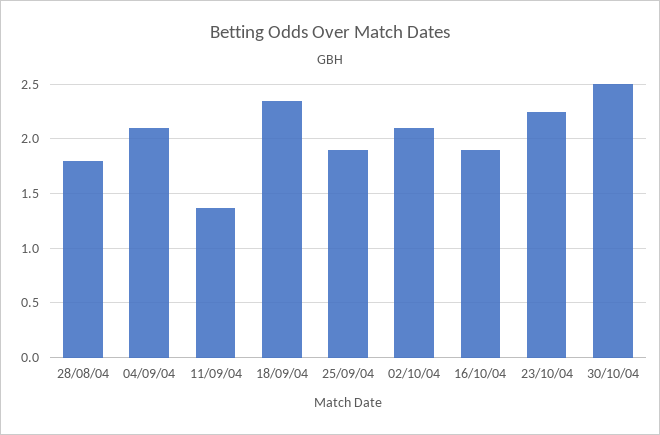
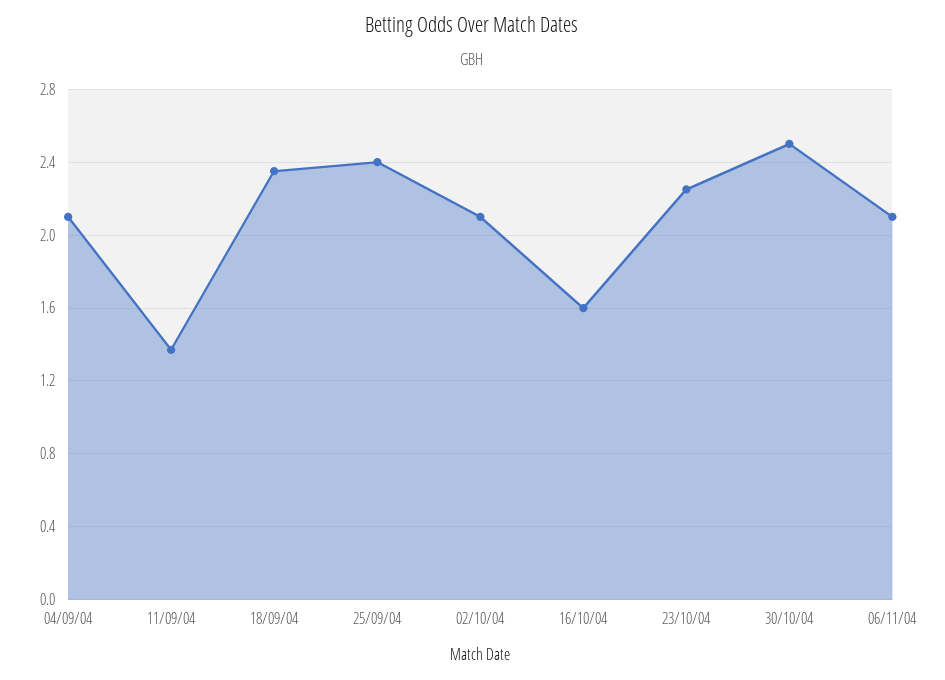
28/08/04: 1.8 -> none
25/09/04: 1.9 -> 2.4
16/10/04: 1.9 -> 1.6
06/11/04: none -> 2.1

